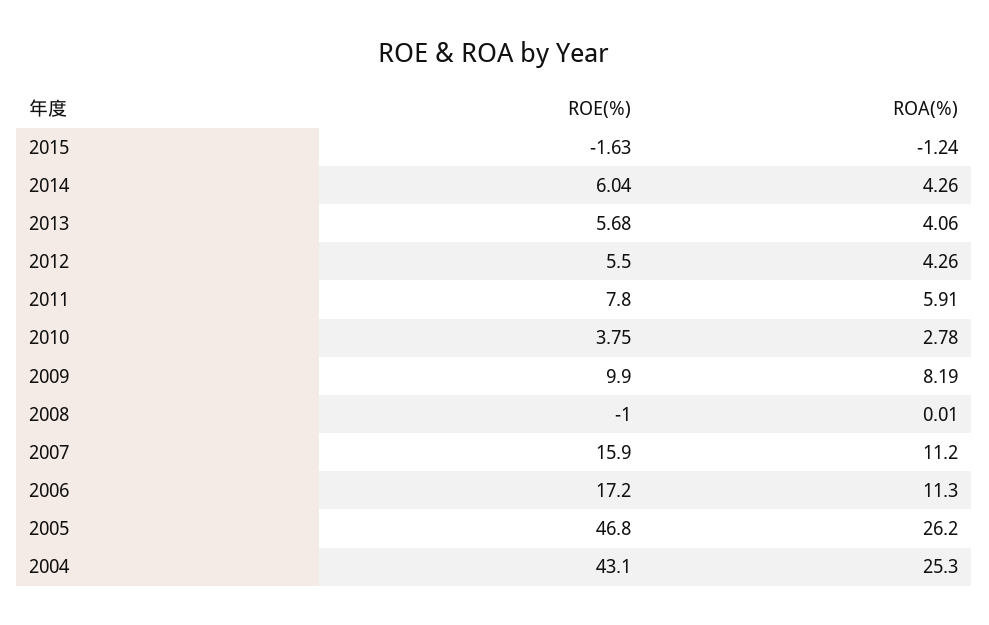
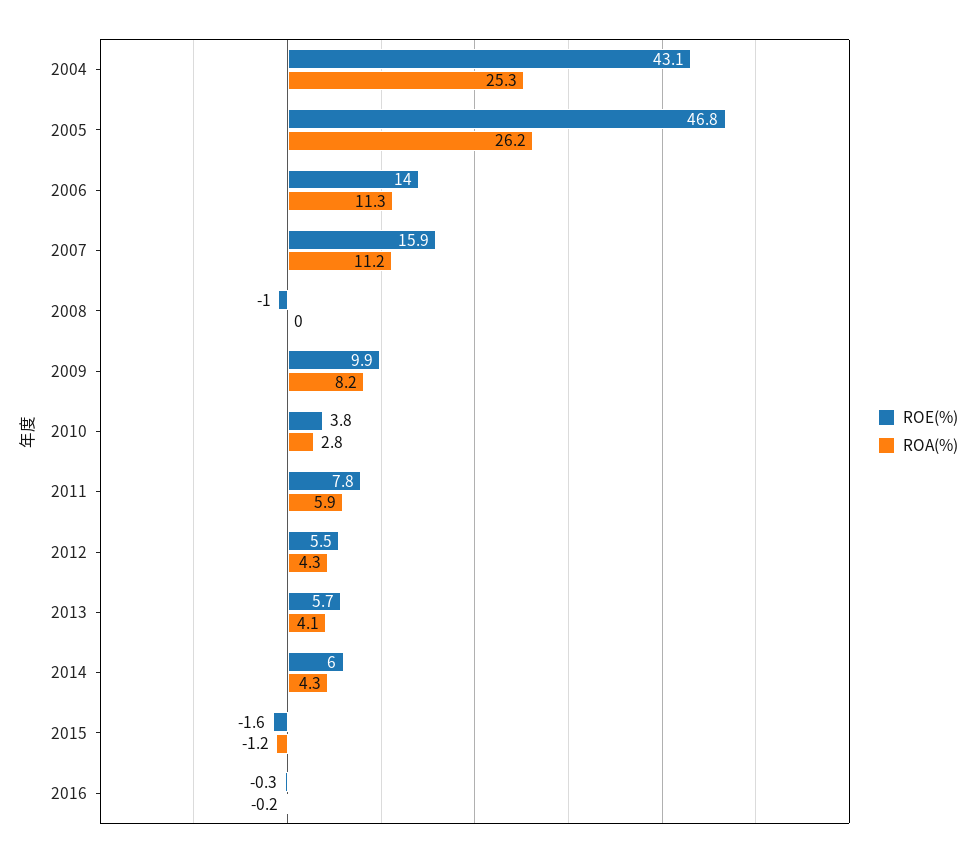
ROE(%), 2006: 17.2 -> 14
ROE(%), 2016: none -> -0.3
ROA(%), 2016: none -> -0.2

